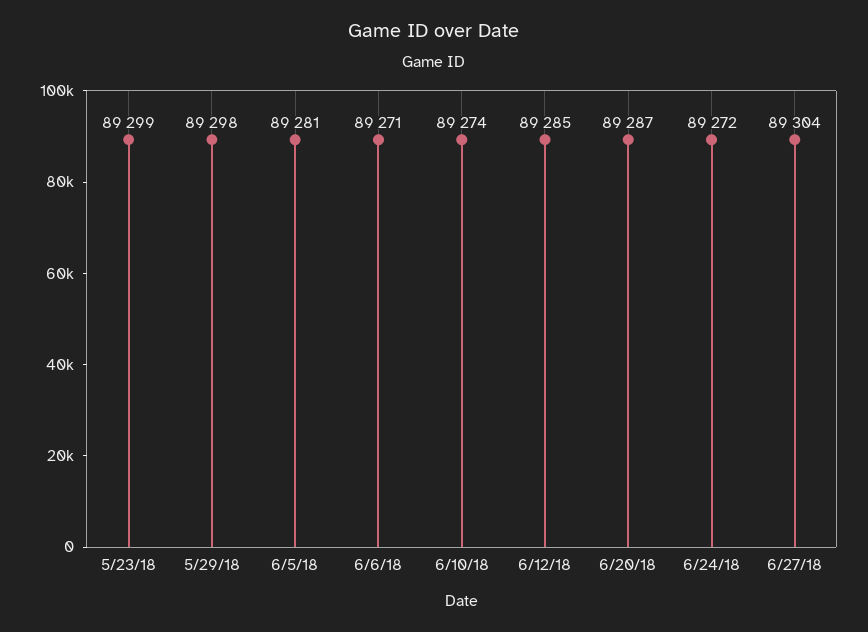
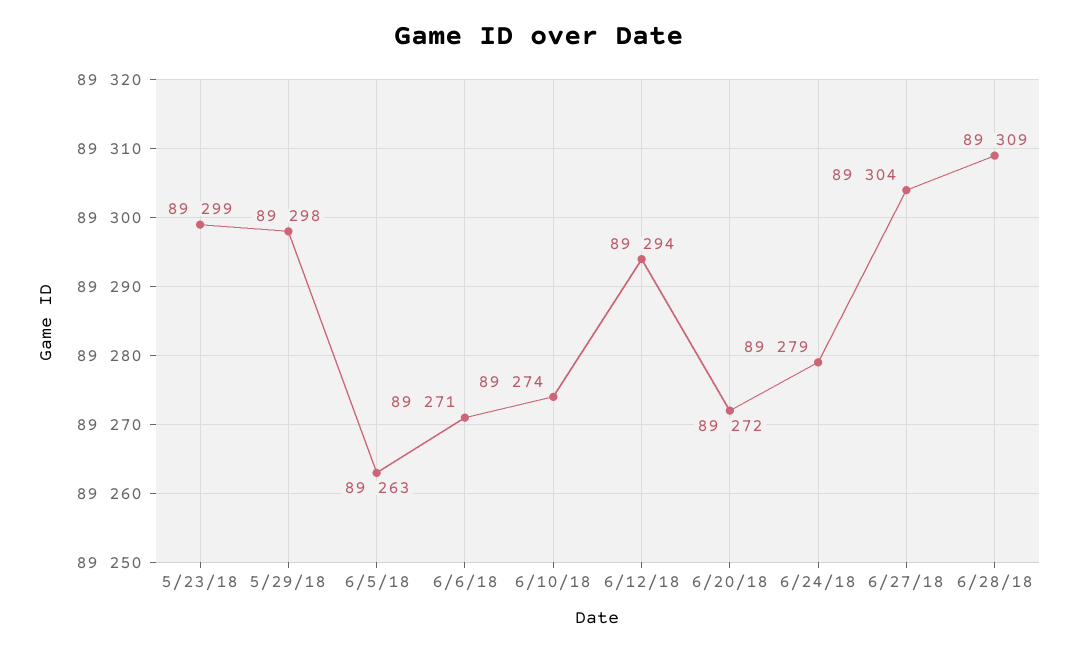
6/5/18: 89281 -> 89263
6/12/18: 89285 -> 89294
6/20/18: 89287 -> 89272
6/24/18: 89272 -> 89279
6/28/18: none -> 89309

